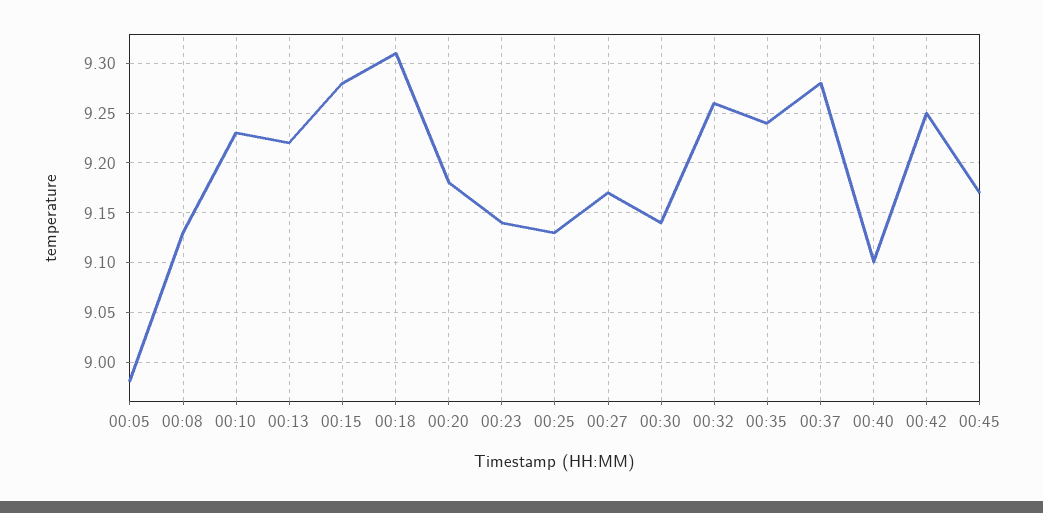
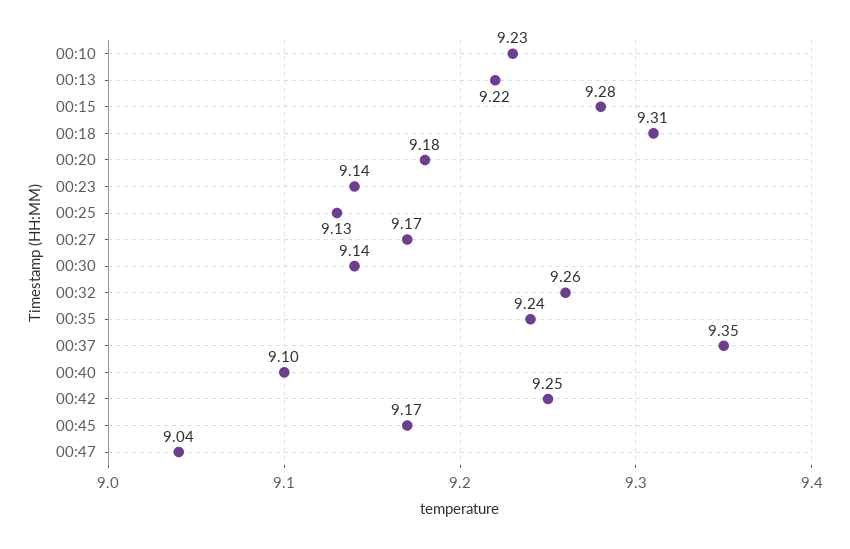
00:05: 8.98 -> none
00:08: 9.13 -> none
00:37: 9.28 -> 9.35
00:47: none -> 9.04

